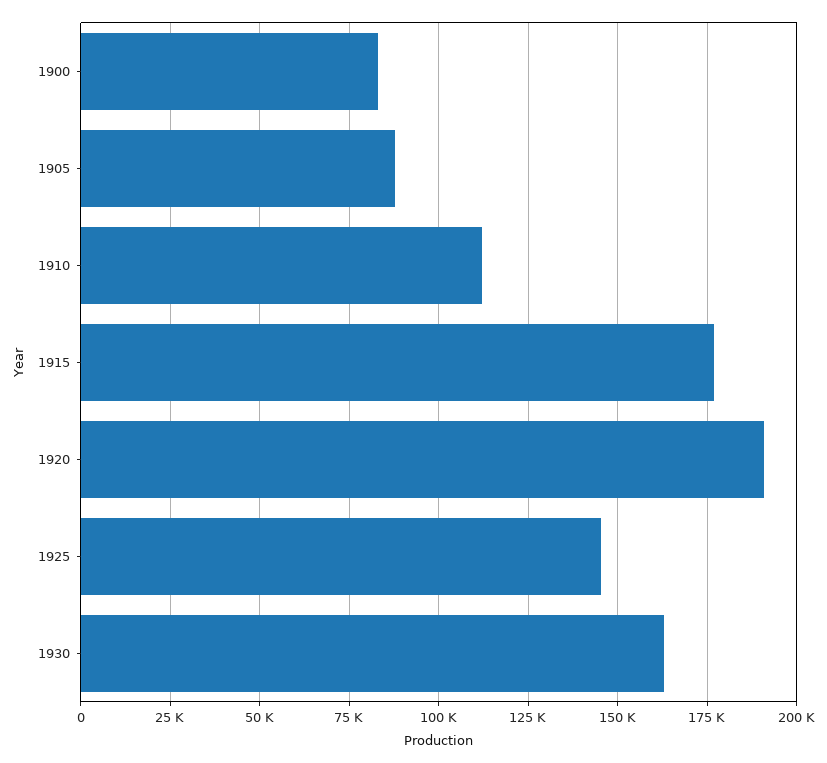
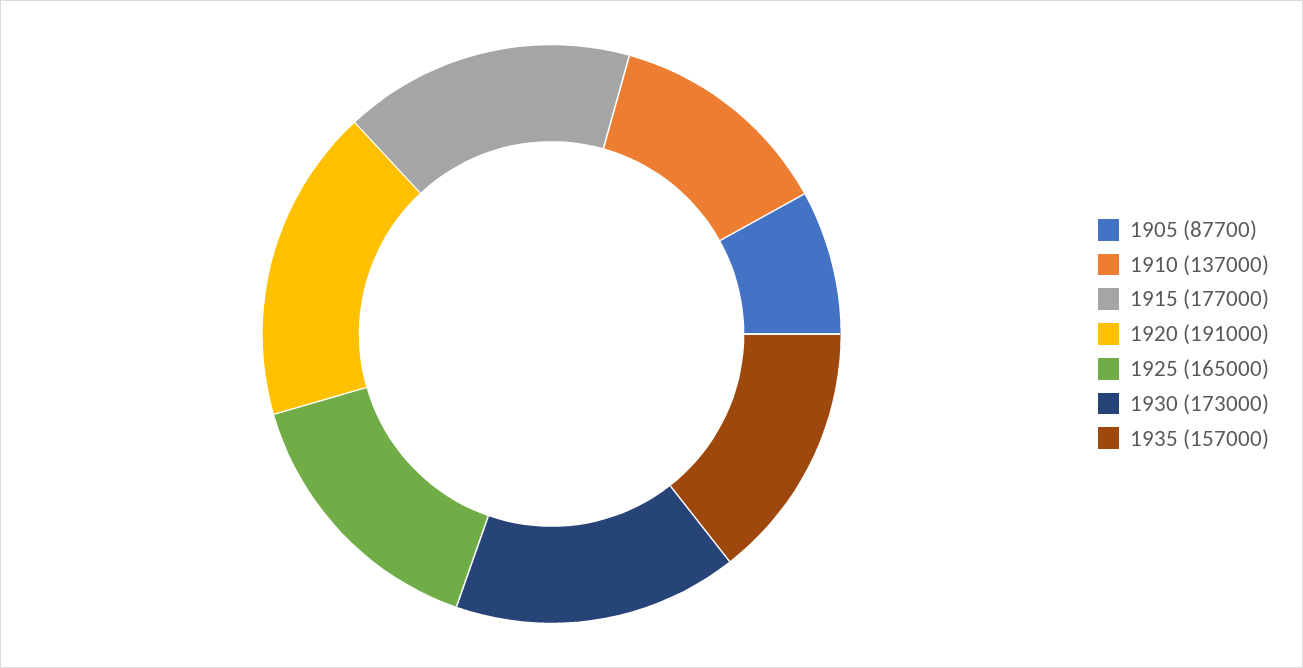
1900: 82500 -> none
1910: 112500 -> 137000
1925: 145000 -> 165000
1930: 162500 -> 173000
1935: none -> 157000

